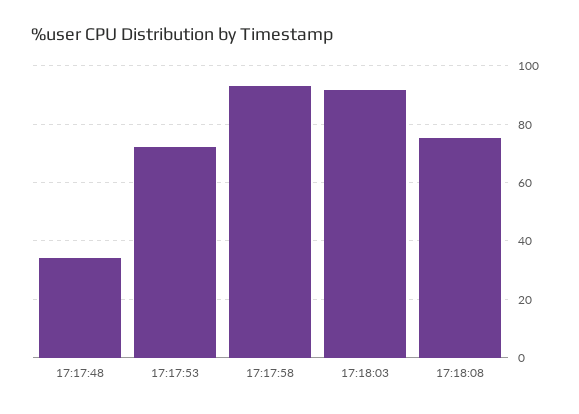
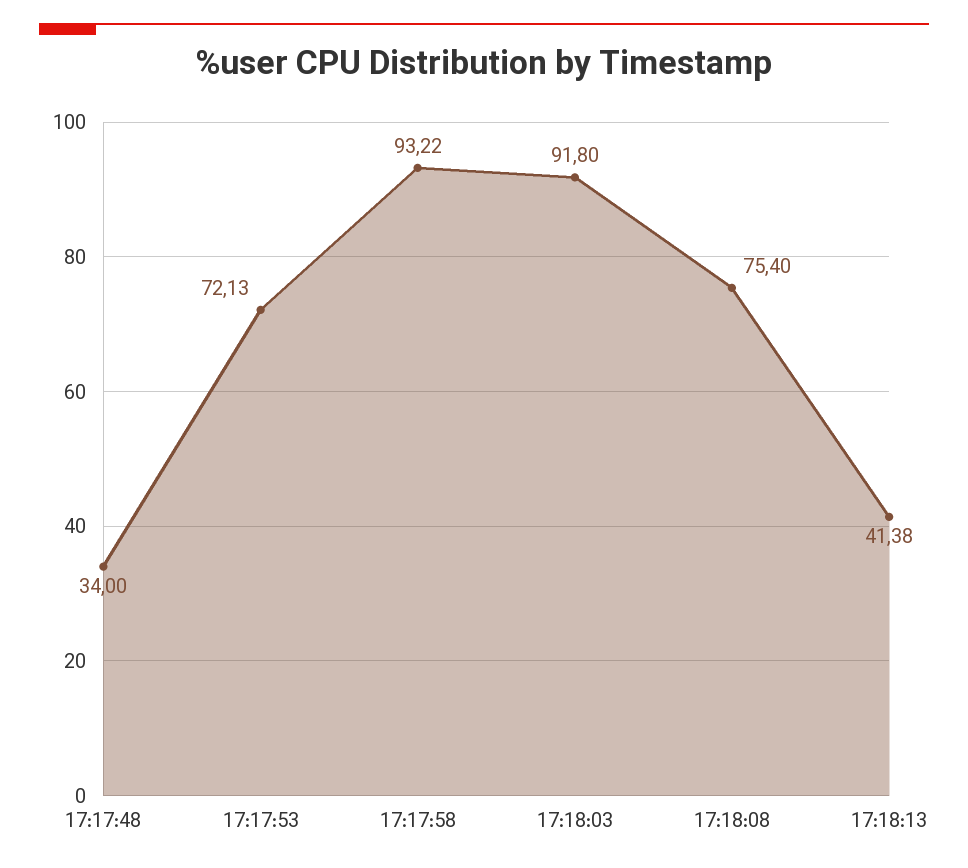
17:18:13: none -> 41.38

